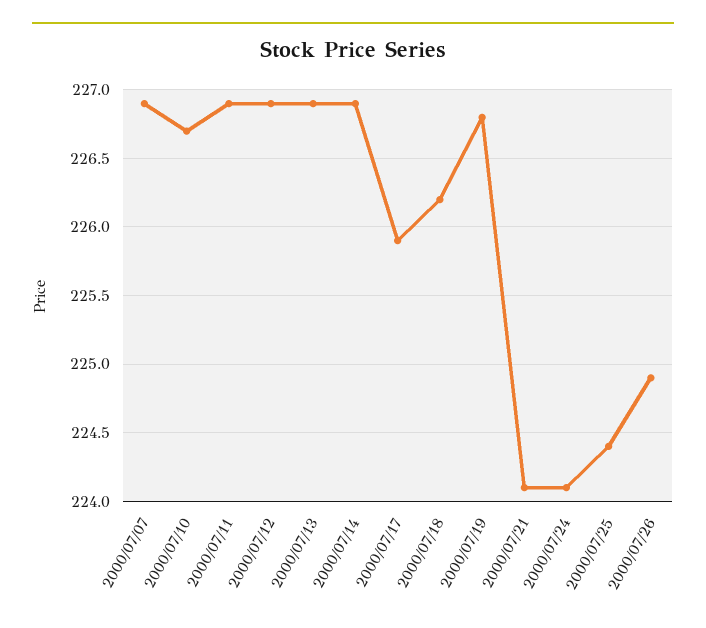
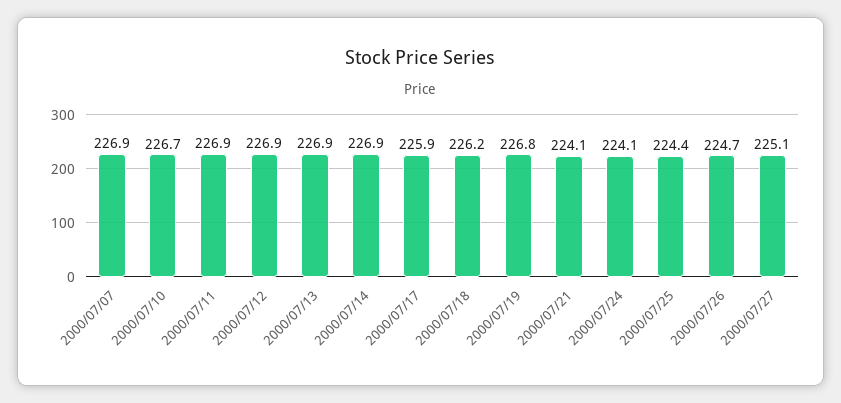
2000/07/26: 224.9 -> 224.7
2000/07/27: none -> 225.1

